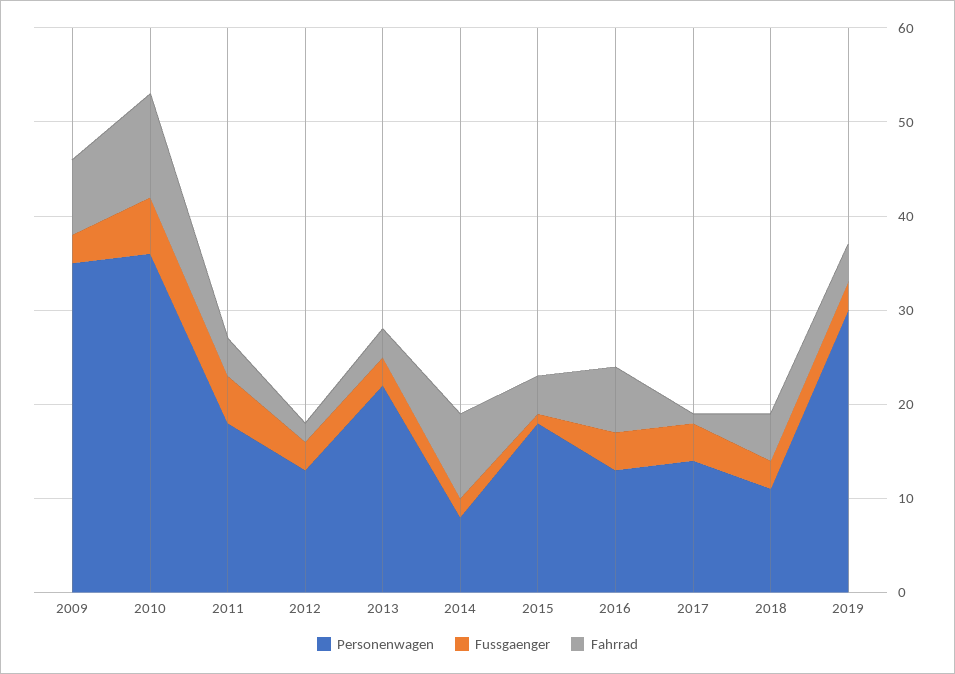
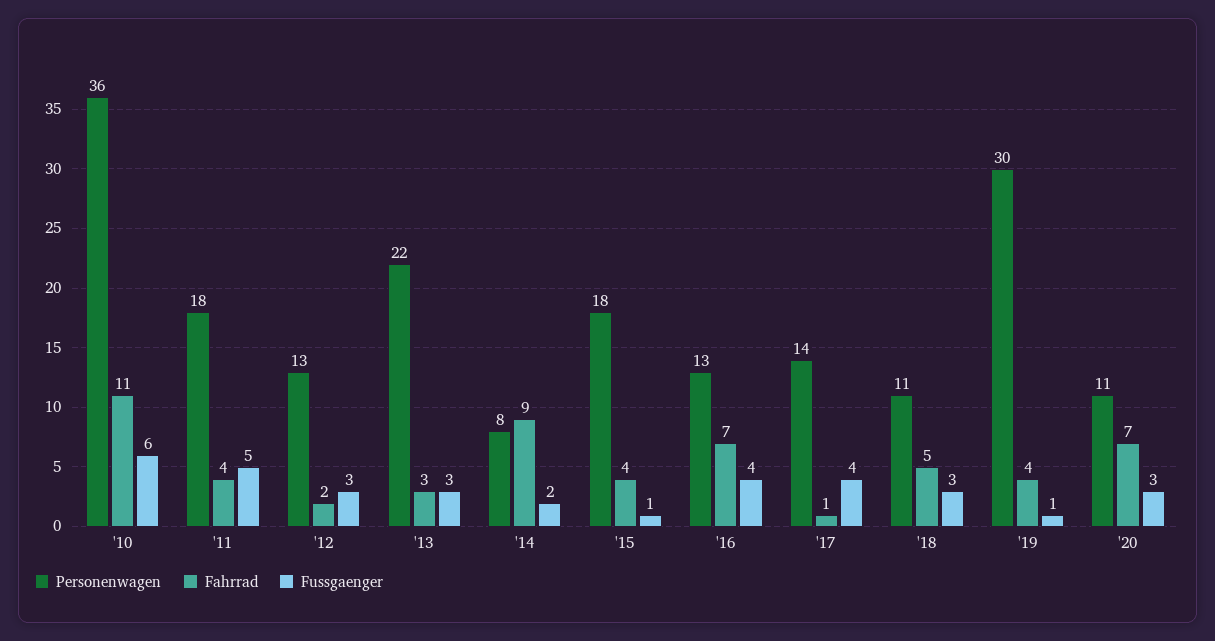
Personenwagen, 2009: 35 -> none
Fussgaenger, 2009: 3 -> none
Fahrrad, 2009: 8 -> none
Fussgaenger, 2019: 3 -> 1
Personenwagen, '20: none -> 11
Fahrrad, '20: none -> 7
Fussgaenger, '20: none -> 3

